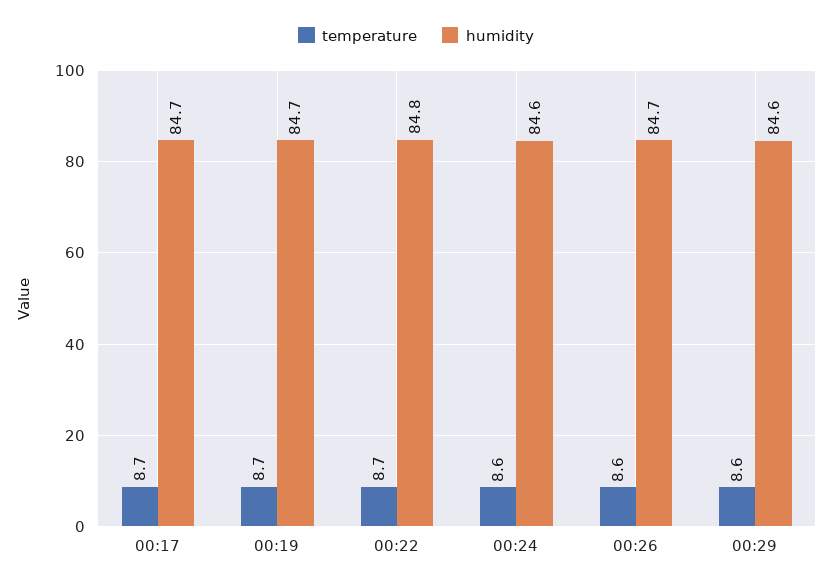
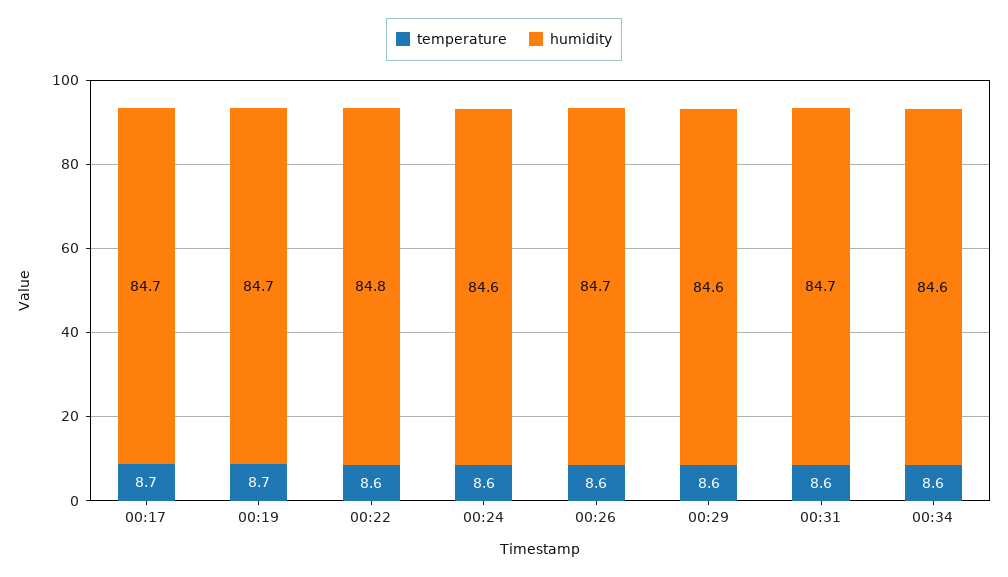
temperature, 00:22: 8.7 -> 8.6
temperature, 00:31: none -> 8.6
humidity, 00:31: none -> 84.7
temperature, 00:34: none -> 8.6
humidity, 00:34: none -> 84.6

